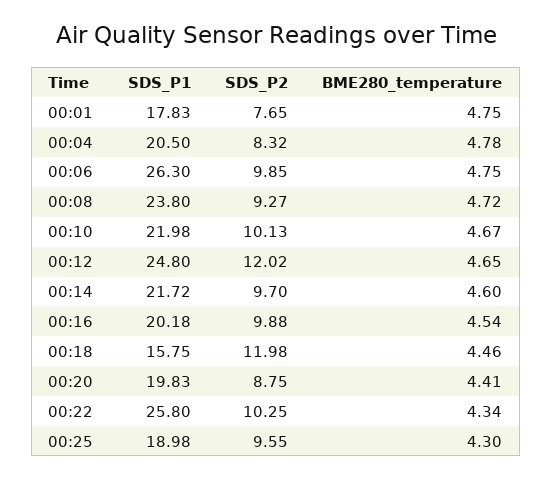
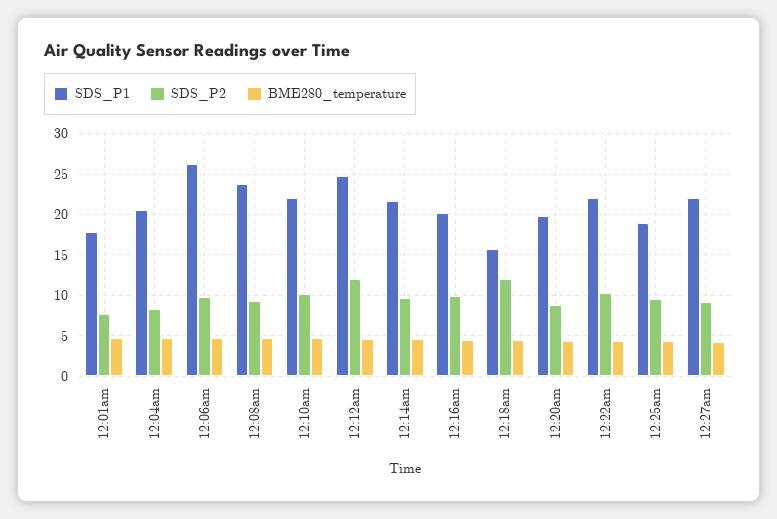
SDS_P1, 00:22: 25.8 -> 22
SDS_P1, 12:27am: none -> 22
SDS_P2, 12:27am: none -> 9
BME280_temperature, 12:27am: none -> 4

